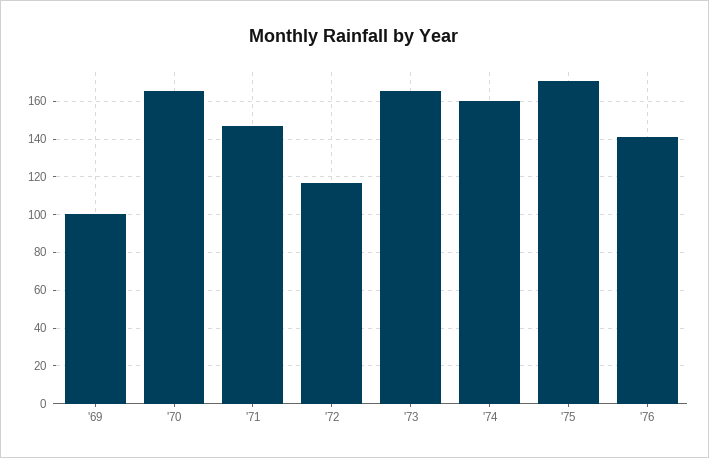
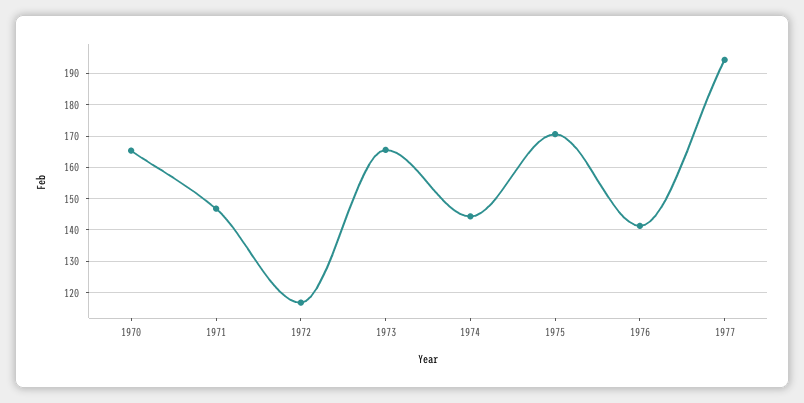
'69: 100 -> none
'74: 160 -> 144
1977: none -> 194

